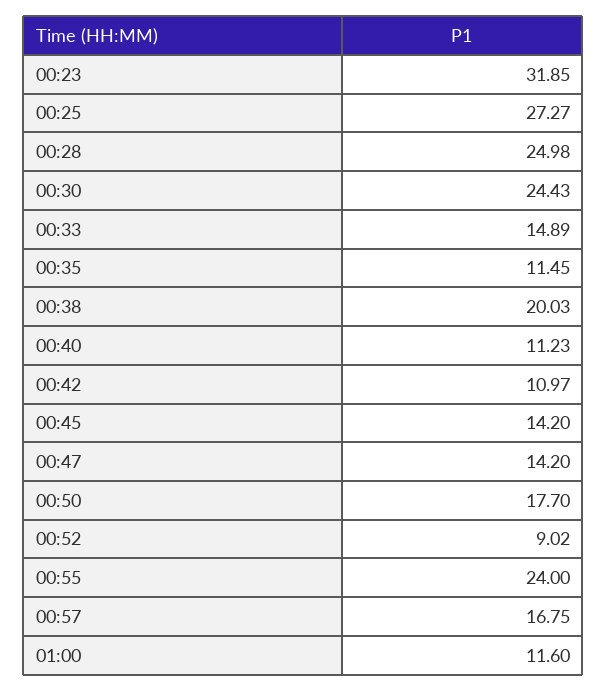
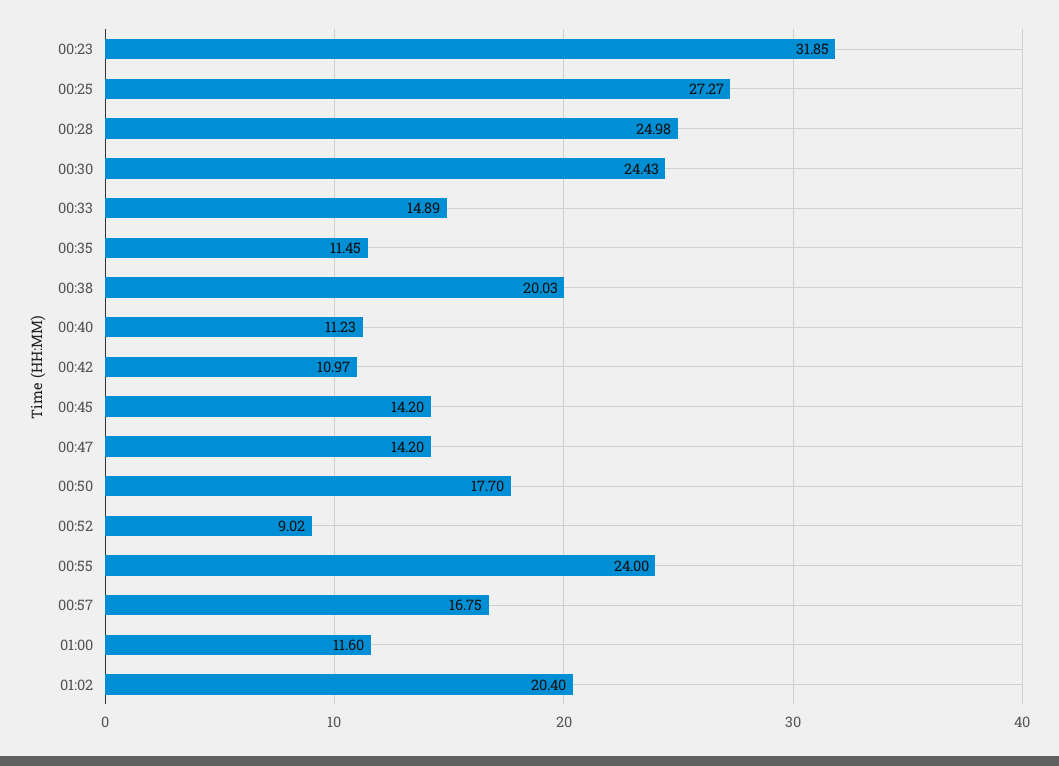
01:02: none -> 20.4

